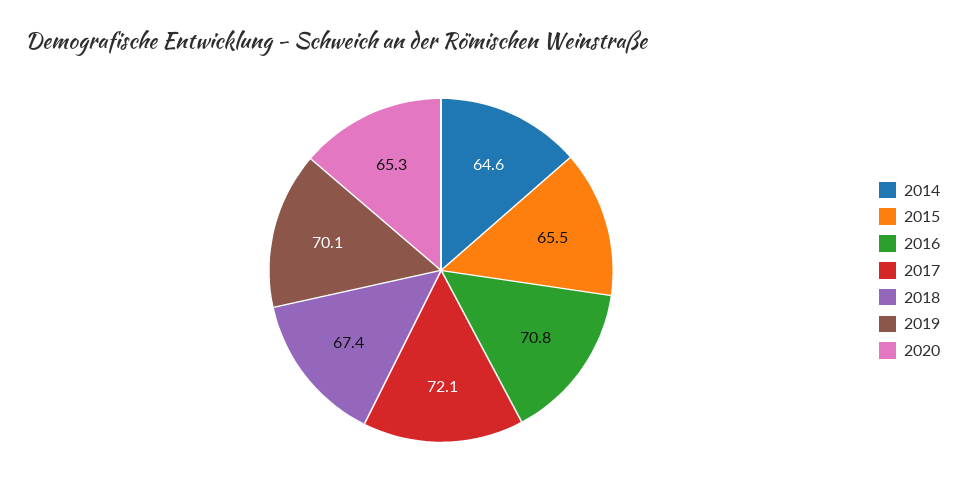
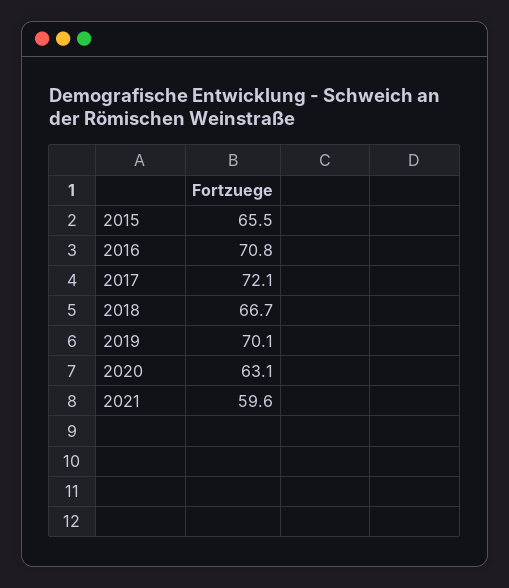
2014: 64.6 -> none
2018: 67.4 -> 66.7
2020: 65.3 -> 63.1
2021: none -> 59.6

